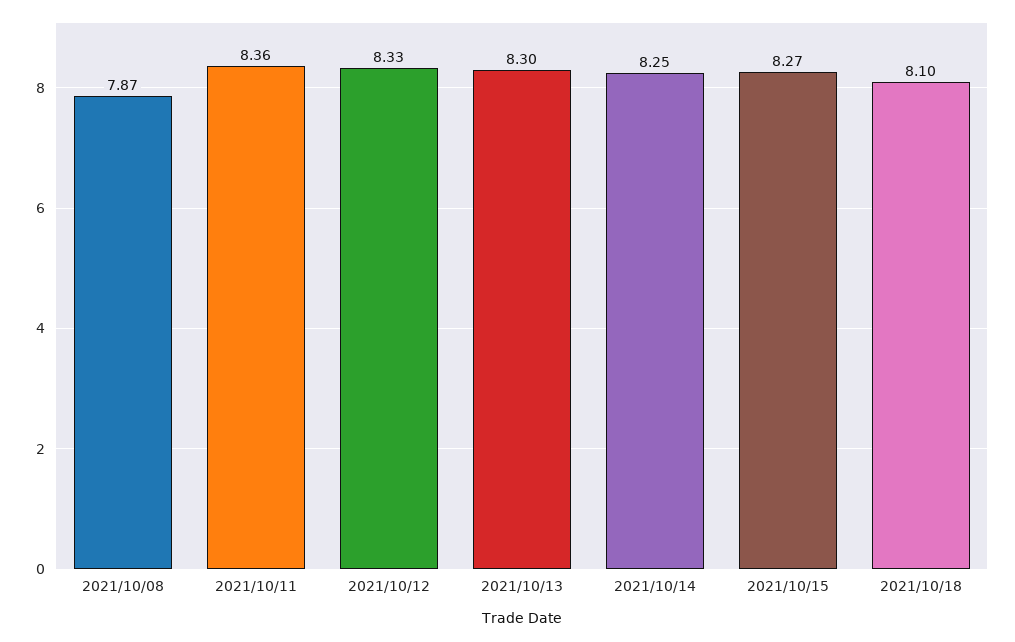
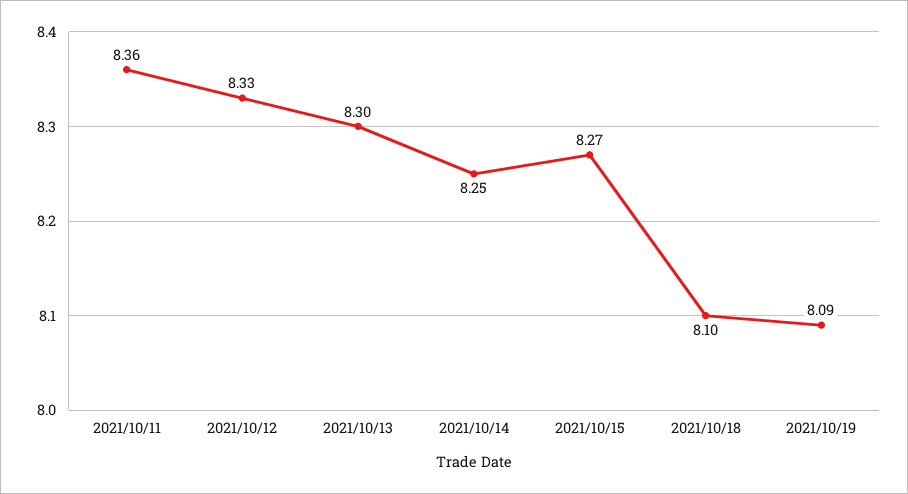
2021/10/08: 7.87 -> none
2021/10/19: none -> 8.09

